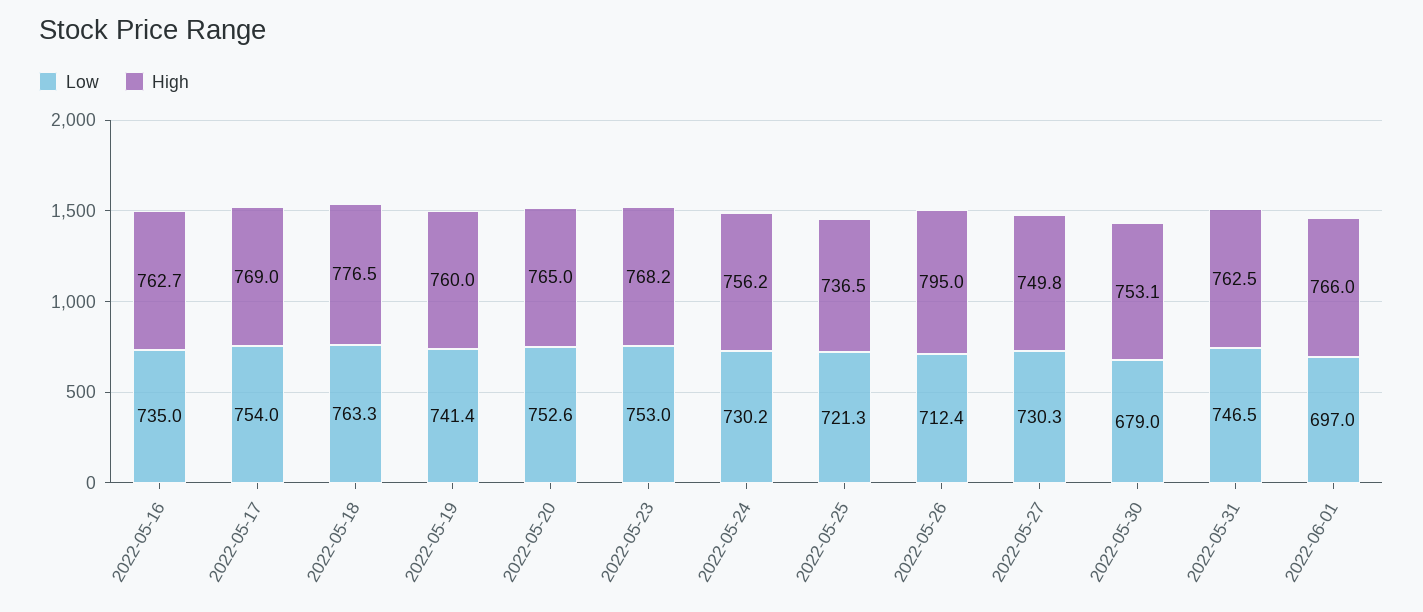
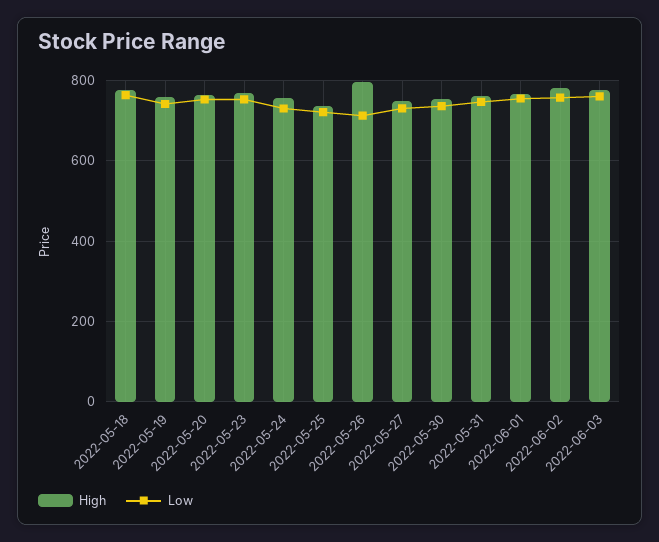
Low, 2022-05-16: 735 -> none
High, 2022-05-16: 762.7 -> none
Low, 2022-05-17: 754 -> none
High, 2022-05-17: 769 -> none
Low, 2022-05-30: 679 -> 740
Low, 2022-06-01: 697 -> 760
High, 2022-06-02: none -> 780
Low, 2022-06-02: none -> 760
High, 2022-06-03: none -> 780
Low, 2022-06-03: none -> 760

